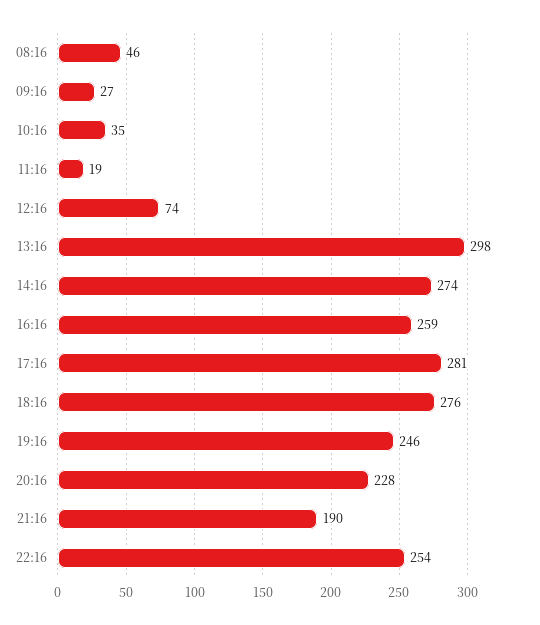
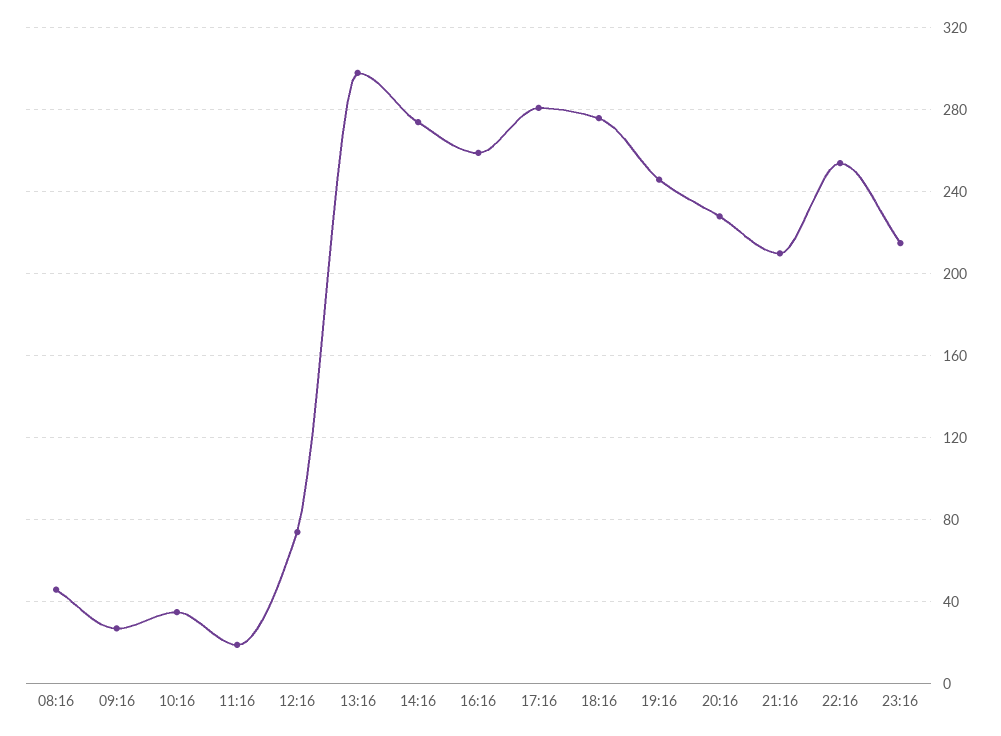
21:16: 190 -> 210
23:16: none -> 215

